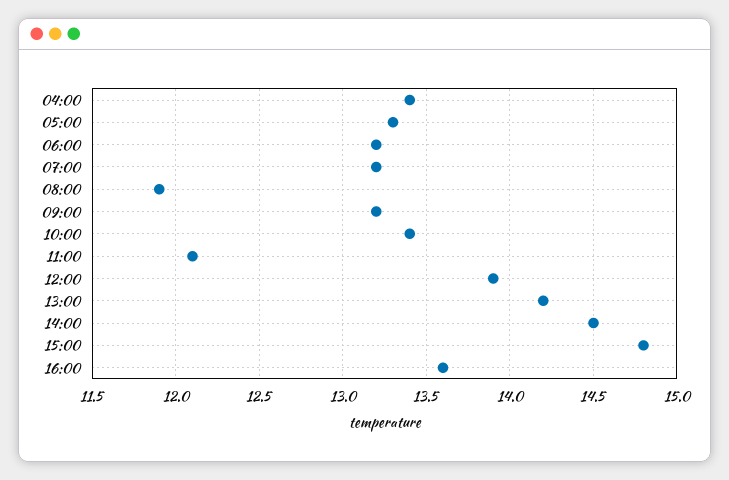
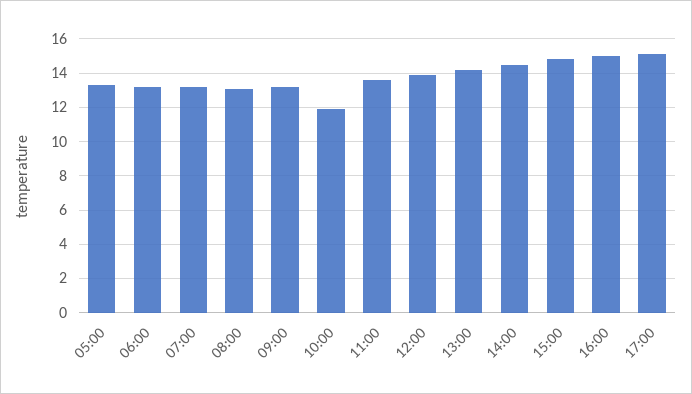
04:00: 13.4 -> none
08:00: 11.9 -> 13
10:00: 13.4 -> 12
11:00: 12.1 -> 13.5
16:00: 13.6 -> 15
17:00: none -> 15

